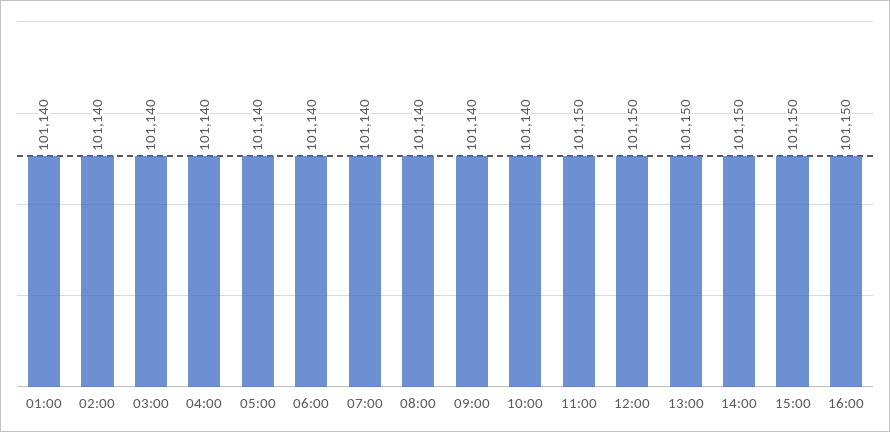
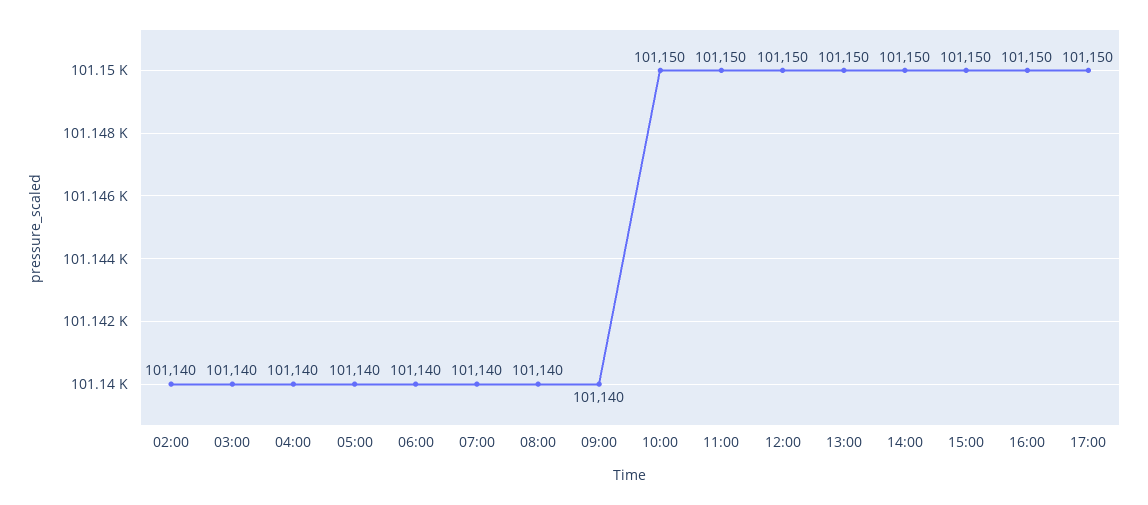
01:00: 101140 -> none
10:00: 101140 -> 101150
17:00: none -> 101150

